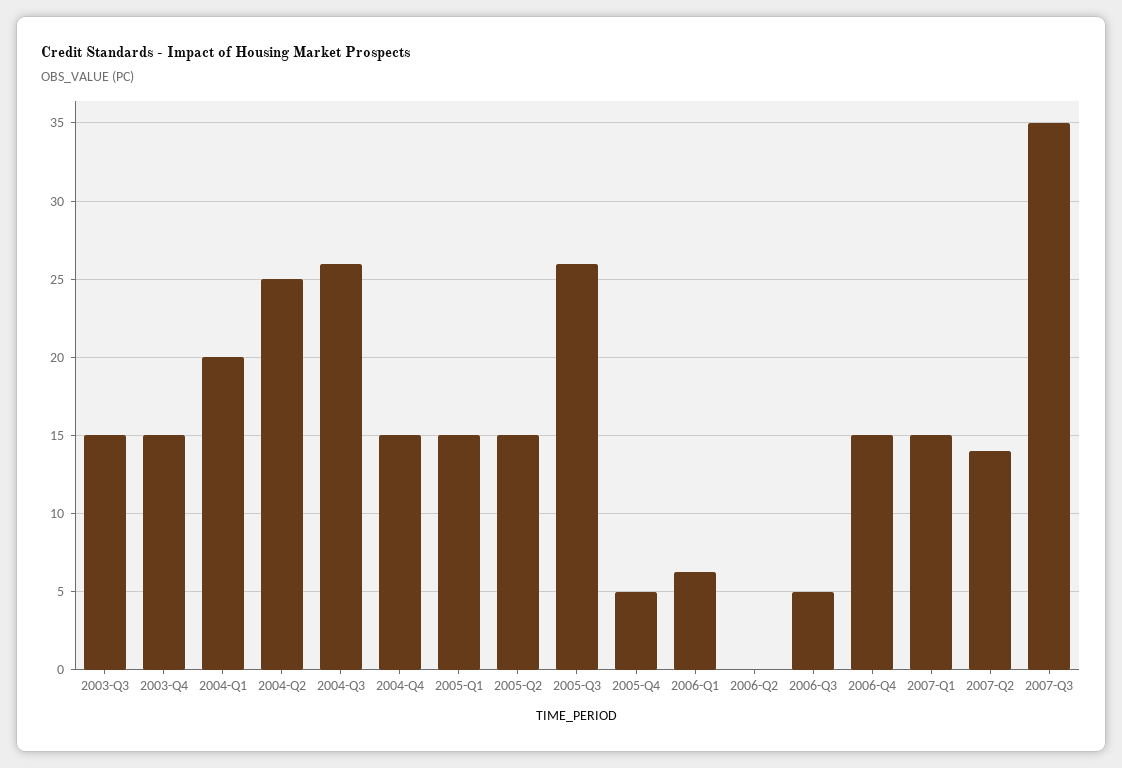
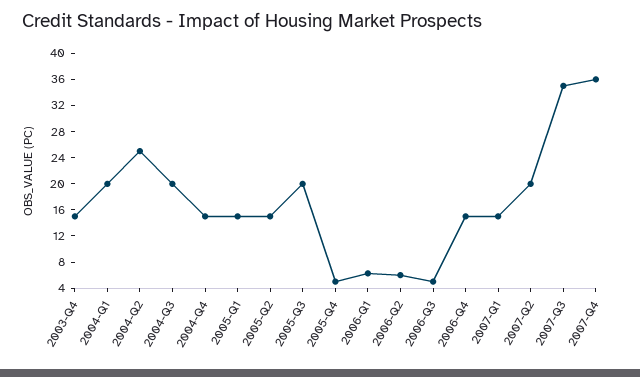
2003-Q3: 15 -> none
2004-Q3: 26 -> 20
2005-Q3: 26 -> 20
2006-Q2: 0 -> 6
2007-Q2: 14 -> 20
2007-Q4: none -> 36

